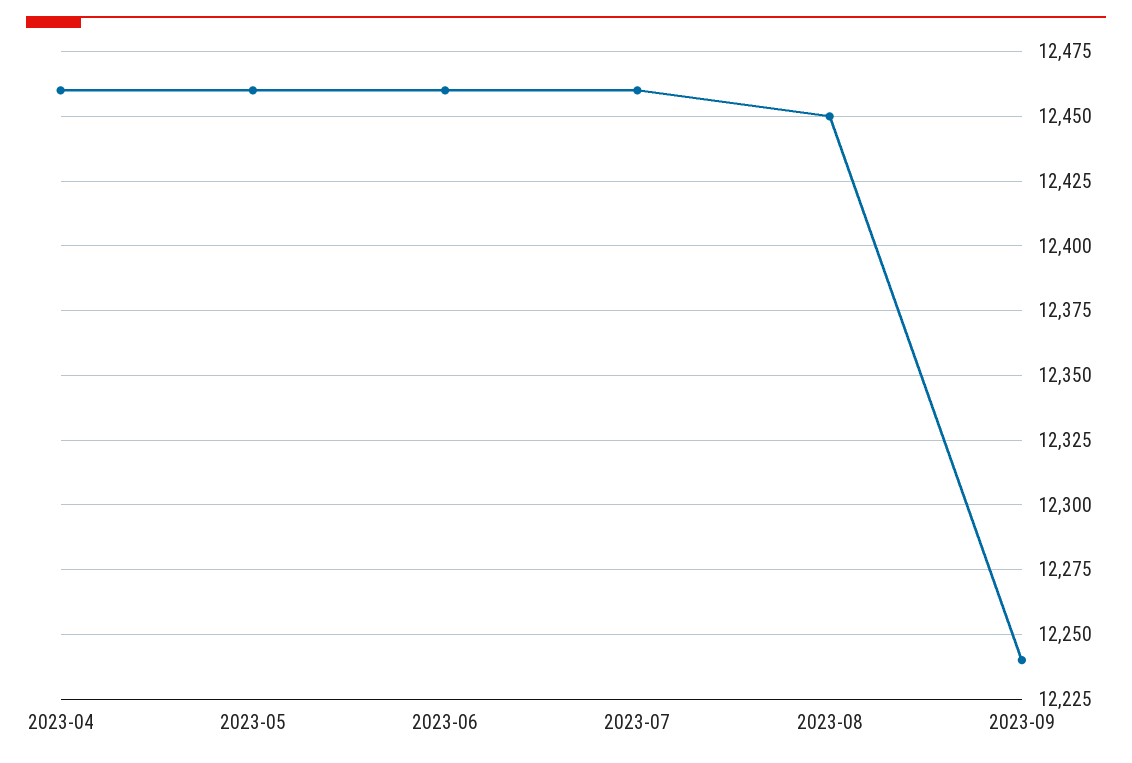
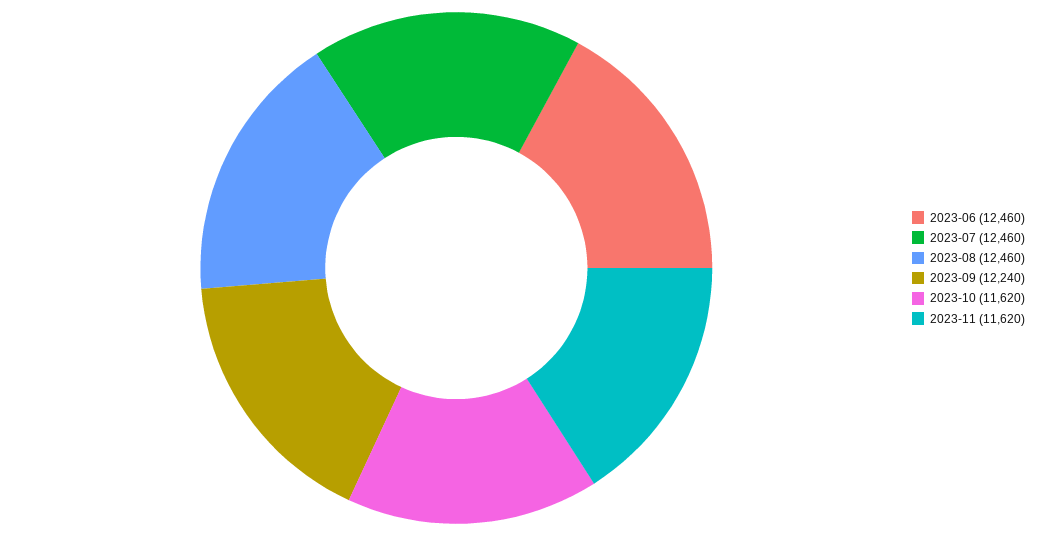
2023-04: 12460 -> none
2023-05: 12460 -> none
2023-08: 12450 -> 12460
2023-10: none -> 11620
2023-11: none -> 11620

